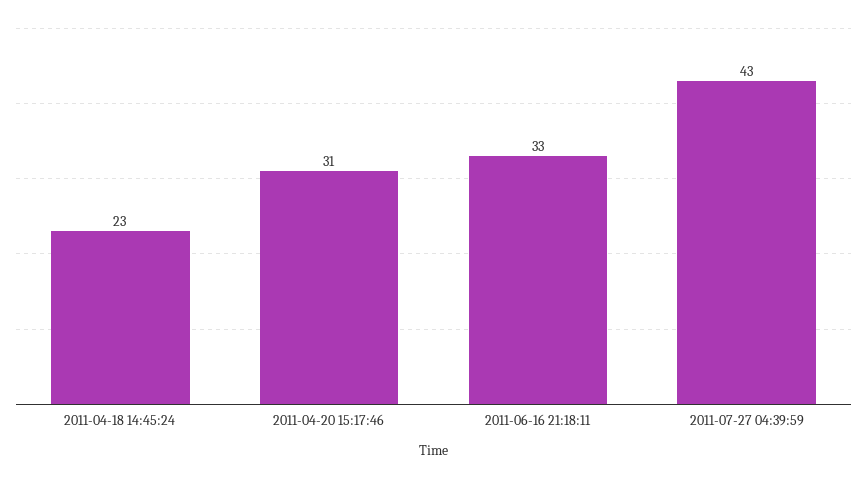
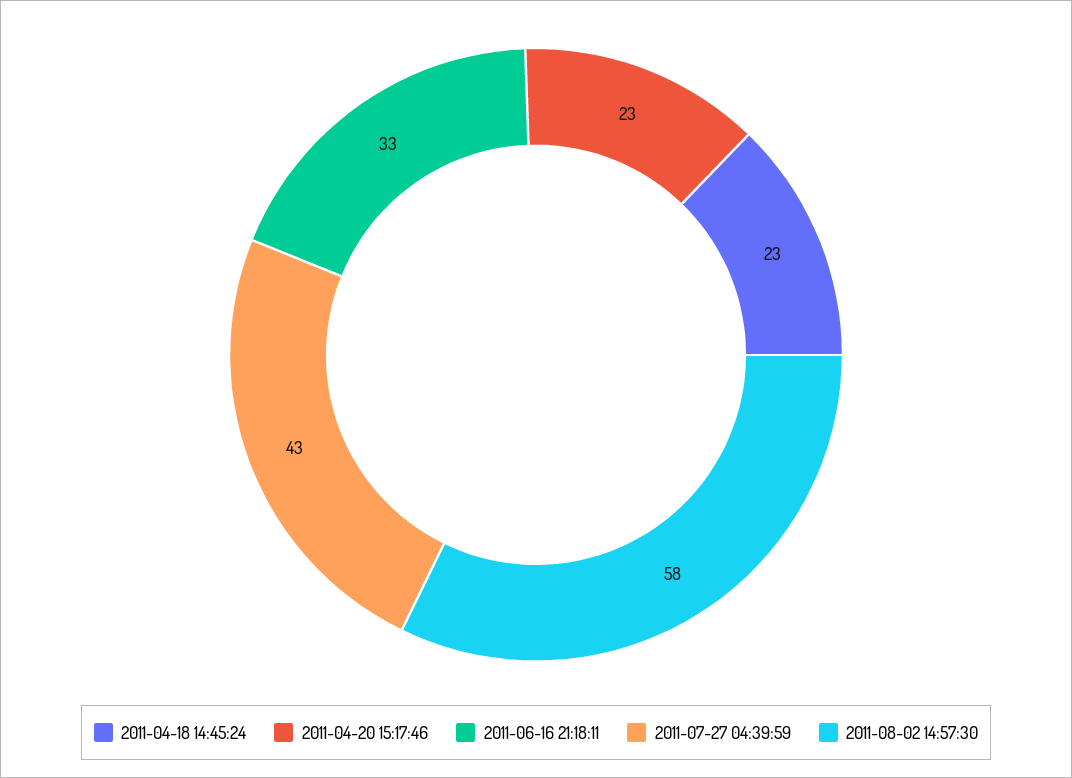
2011-04-20 15:17:46: 31 -> 23
2011-08-02 14:57:30: none -> 58

